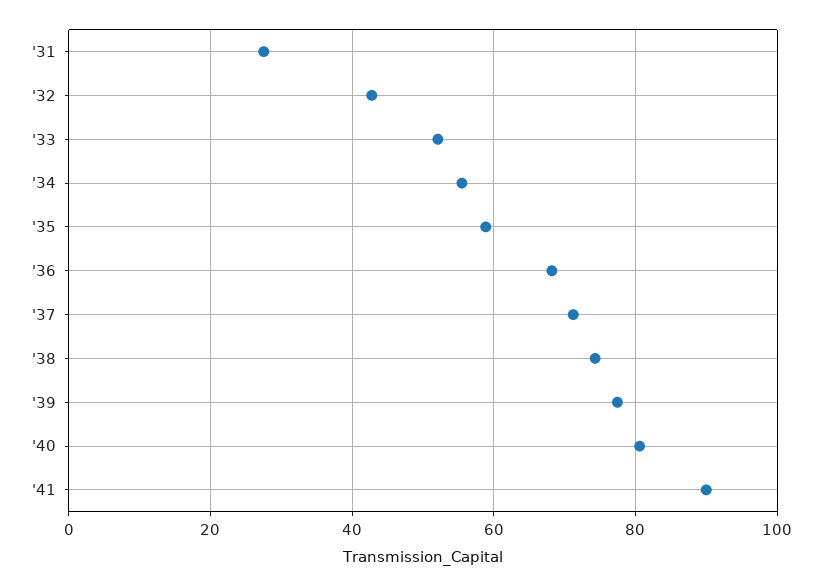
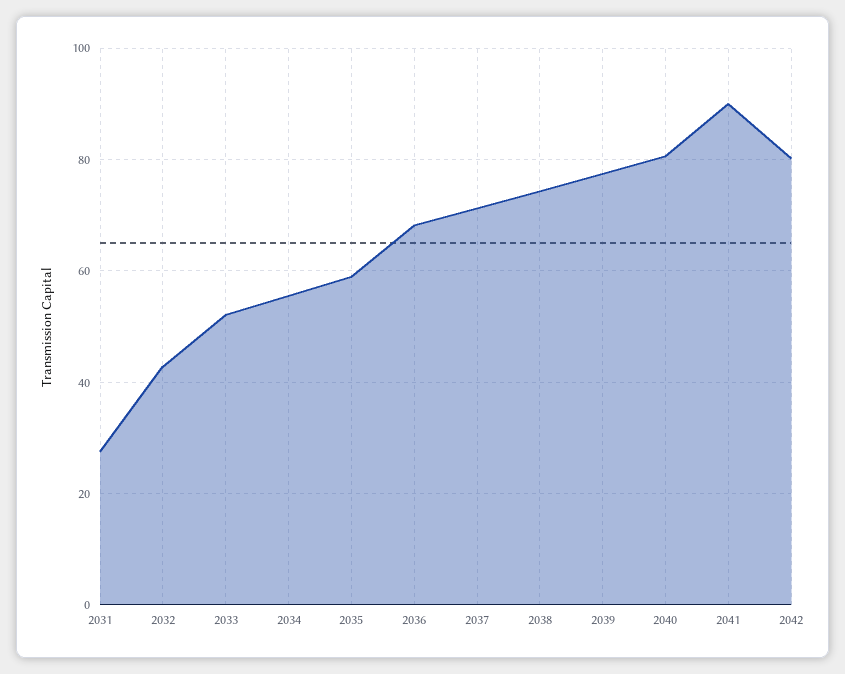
2042: none -> 80

